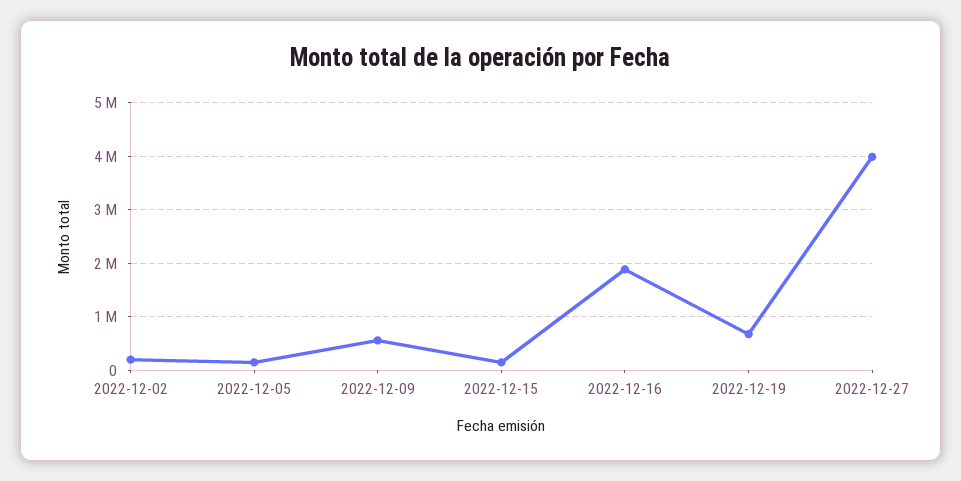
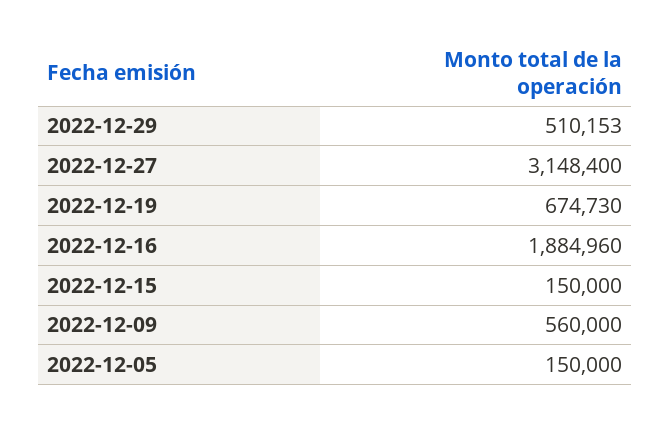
2022-12-02: 200000 -> none
2022-12-27: 4000000 -> 3148400
2022-12-29: none -> 510153

